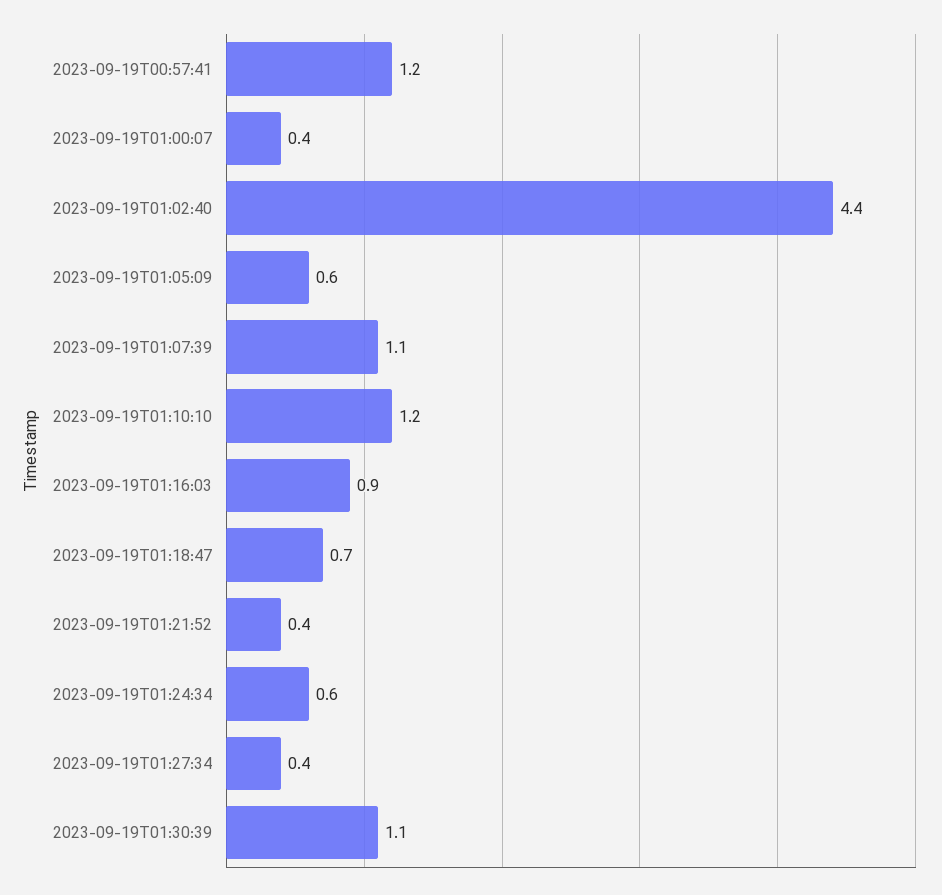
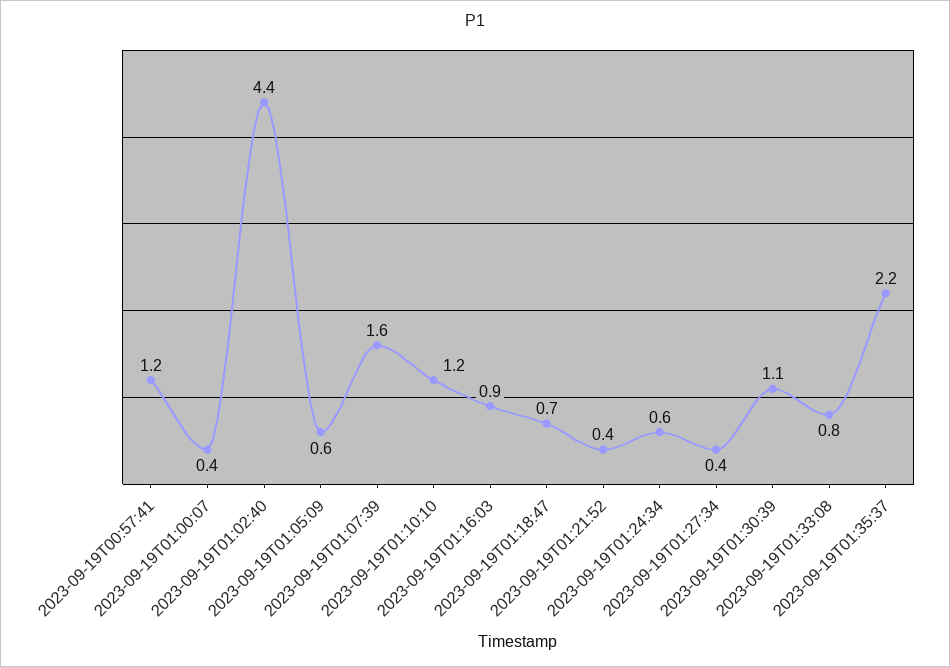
2023-09-19T01:07:39: 1.1 -> 1.6
2023-09-19T01:33:08: none -> 0.8
2023-09-19T01:35:37: none -> 2.2

